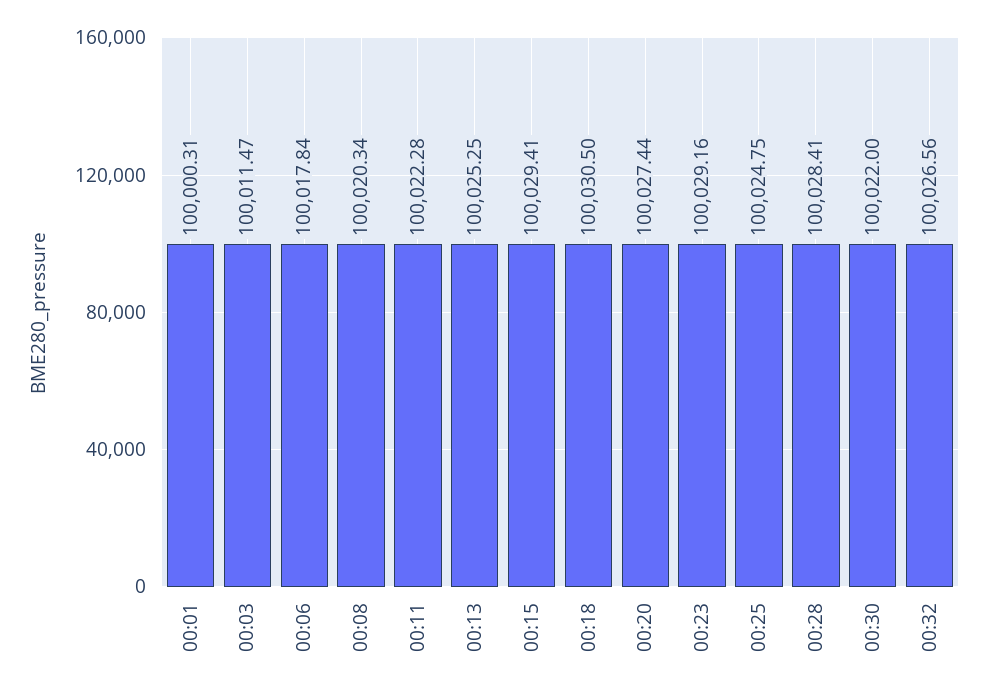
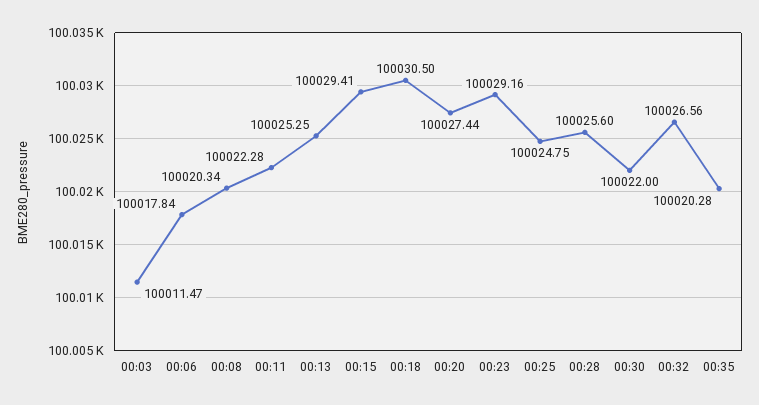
00:01: 100000.31 -> none
00:28: 100028.41 -> 100025.6
00:35: none -> 100020.28

